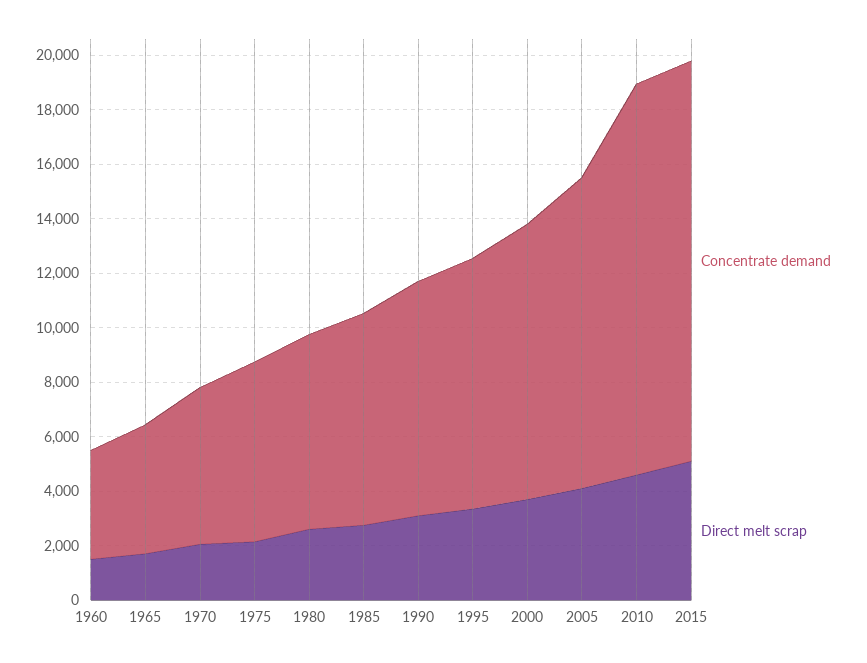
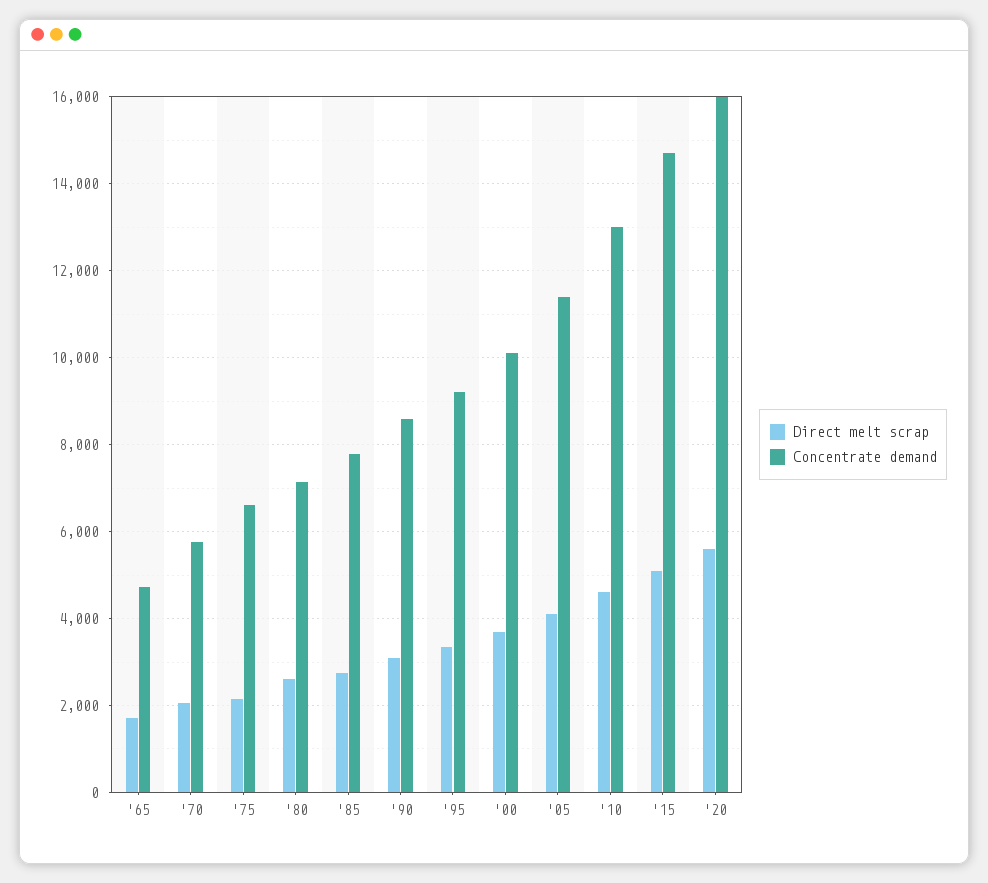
Concentrate demand, 1960: 4000 -> none
Direct melt scrap, 1960: 1500 -> none
Concentrate demand, 2010: 14500 -> 13000
Direct melt scrap, '20: none -> 5600
Concentrate demand, '20: none -> 16000

